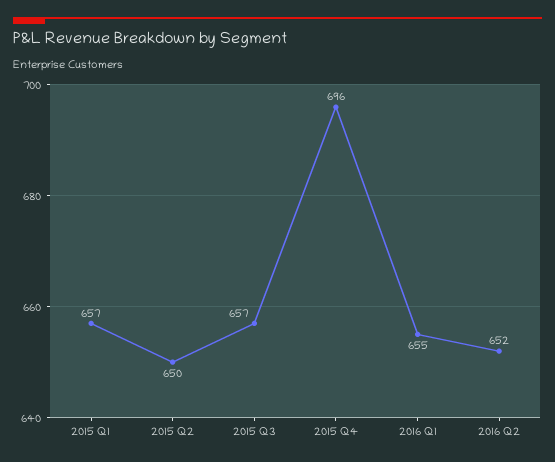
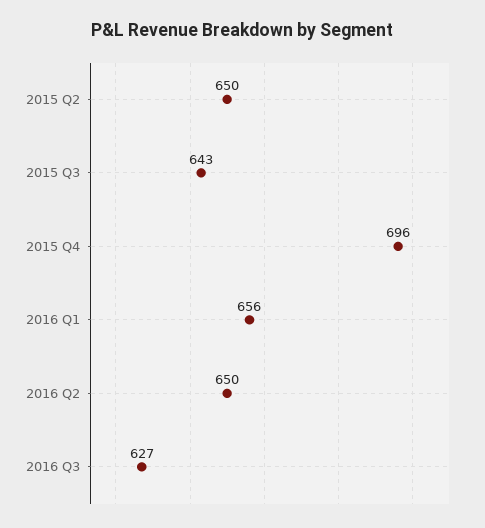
2015 Q1: 657 -> none
2015 Q3: 657 -> 643
2016 Q1: 655 -> 656
2016 Q2: 652 -> 650
2016 Q3: none -> 627

